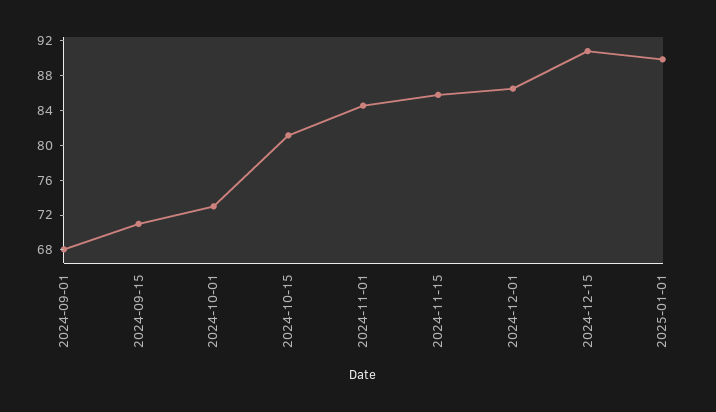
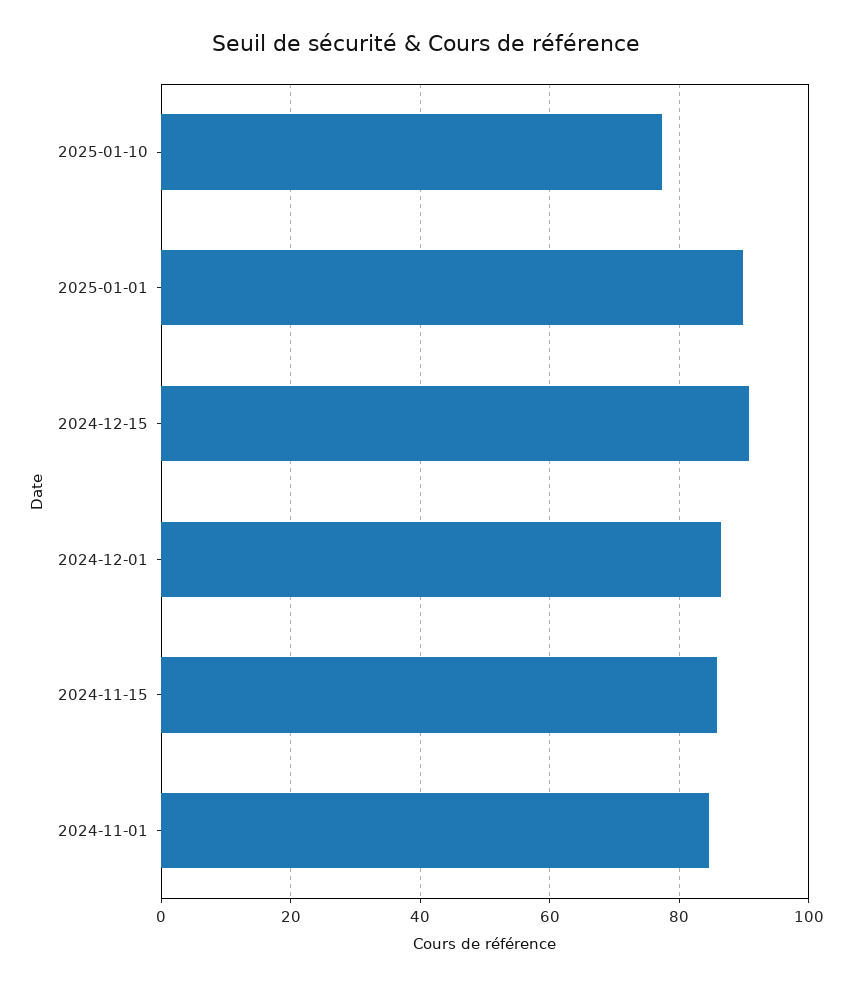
2024-09-01: 68 -> none
2024-09-15: 71 -> none
2024-10-01: 73 -> none
2024-10-15: 81 -> none
2025-01-10: none -> 78

